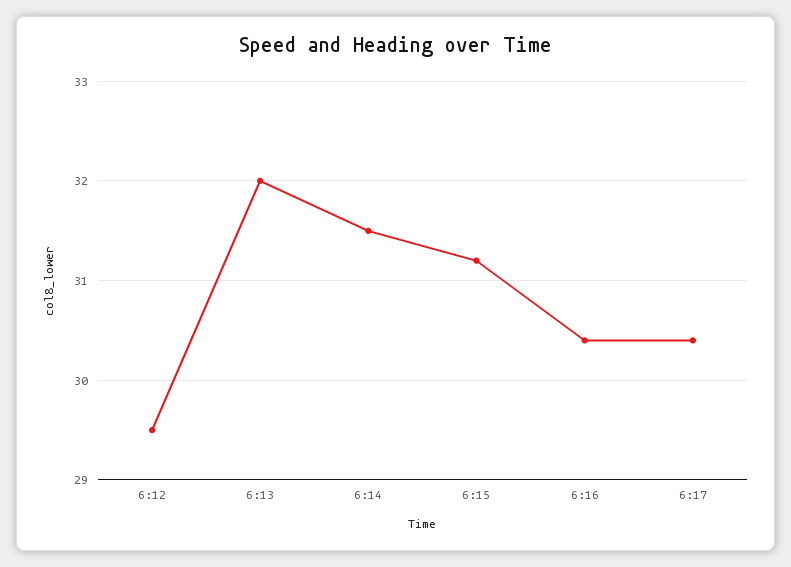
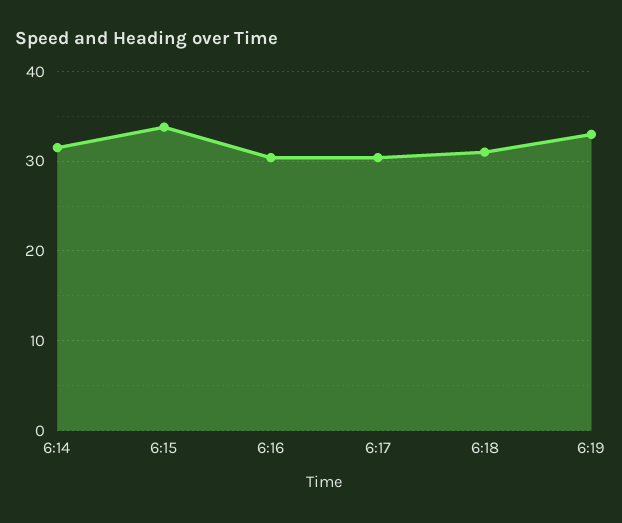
6:12: 29.5 -> none
6:13: 32 -> none
6:15: 31.2 -> 34
6:18: none -> 31
6:19: none -> 33

